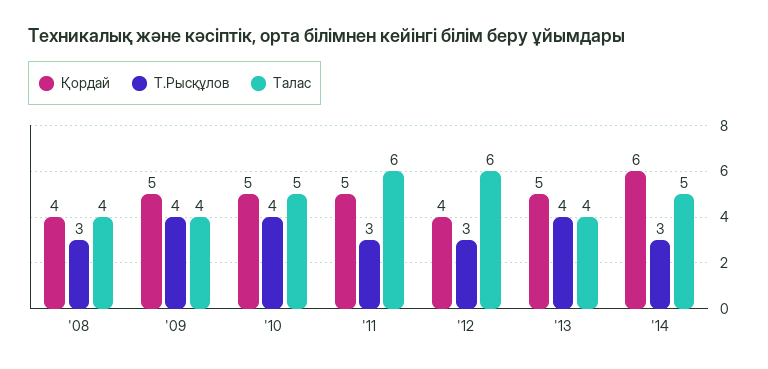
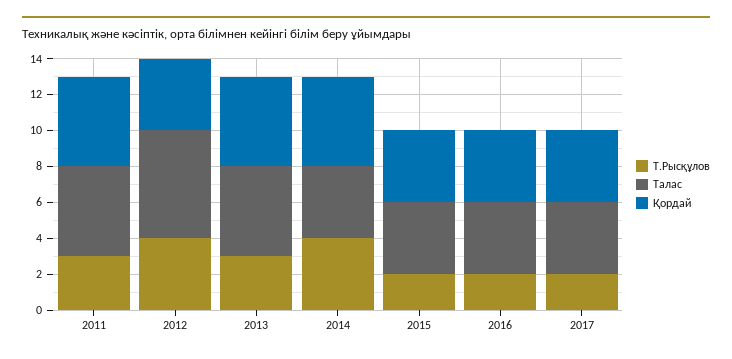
Қордай, '08: 4 -> none
Т.Рысқұлов, '08: 3 -> none
Талас, '08: 4 -> none
Қордай, '09: 5 -> none
Т.Рысқұлов, '09: 4 -> none
Талас, '09: 4 -> none
Қордай, '10: 5 -> none
Т.Рысқұлов, '10: 4 -> none
Талас, '10: 5 -> none
Талас, '11: 6 -> 5
Т.Рысқұлов, '12: 3 -> 4
Т.Рысқұлов, '13: 4 -> 3
Талас, '13: 4 -> 5
Қордай, '14: 6 -> 5
Т.Рысқұлов, '14: 3 -> 4
Талас, '14: 5 -> 4
Т.Рысқұлов, 2015: none -> 2
Талас, 2015: none -> 4
Қордай, 2015: none -> 4
Т.Рысқұлов, 2016: none -> 2
Талас, 2016: none -> 4
Қордай, 2016: none -> 4
Т.Рысқұлов, 2017: none -> 2
Талас, 2017: none -> 4
Қордай, 2017: none -> 4

